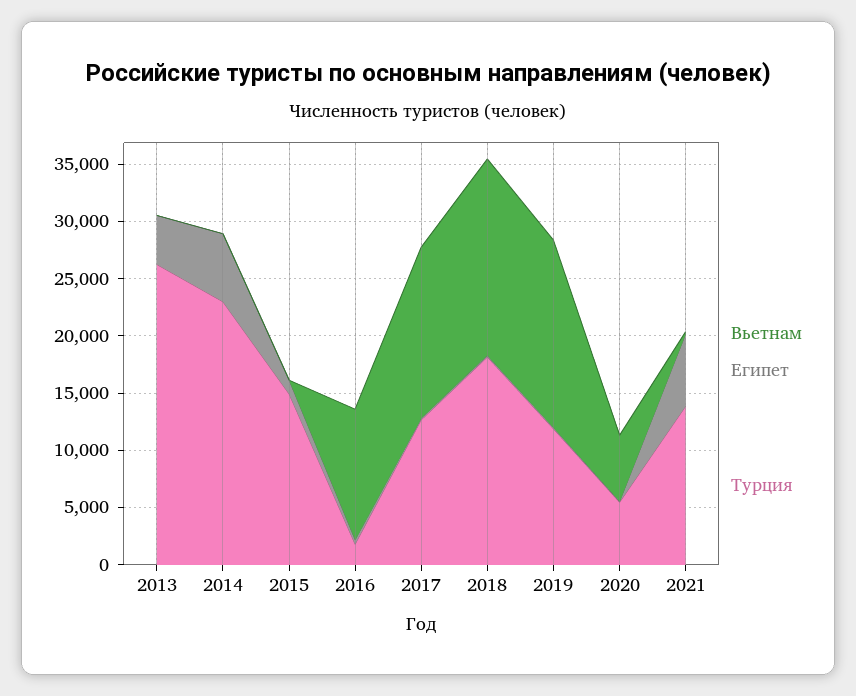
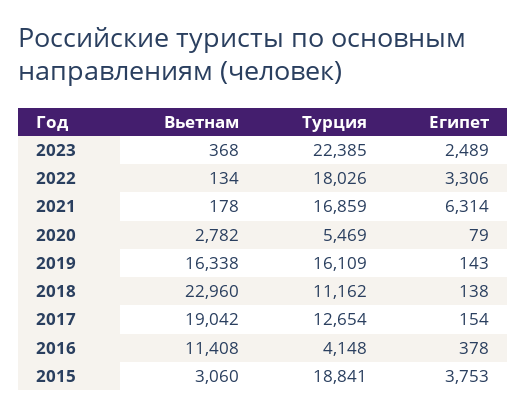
Вьетнам, 2013: 0 -> none
Египет, 2013: 4000 -> none
Турция, 2013: 26000 -> none
Вьетнам, 2014: 0 -> none
Египет, 2014: 6000 -> none
Турция, 2014: 23000 -> none
Вьетнам, 2015: 0 -> 3060
Египет, 2015: 1000 -> 3753
Турция, 2015: 15000 -> 18841
Турция, 2016: 2000 -> 4148
Вьетнам, 2017: 15000 -> 19042
Вьетнам, 2018: 17000 -> 22960
Турция, 2018: 18000 -> 11162
Турция, 2019: 12000 -> 16109
Вьетнам, 2020: 6000 -> 2782
Турция, 2021: 14000 -> 16859
Вьетнам, 2023: none -> 368
Турция, 2023: none -> 22385
Египет, 2023: none -> 2489
Вьетнам, 2022: none -> 134
Турция, 2022: none -> 18026
Египет, 2022: none -> 3306

